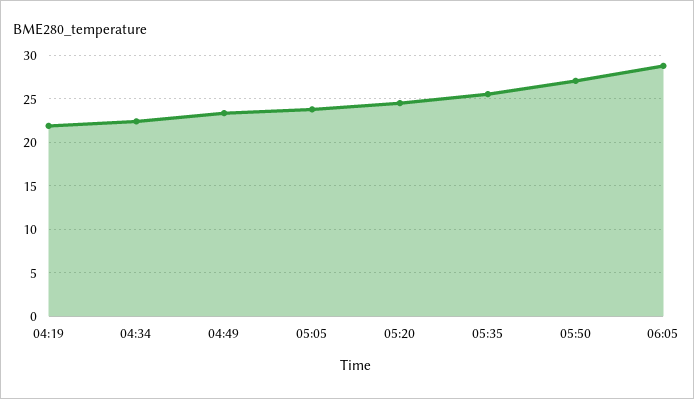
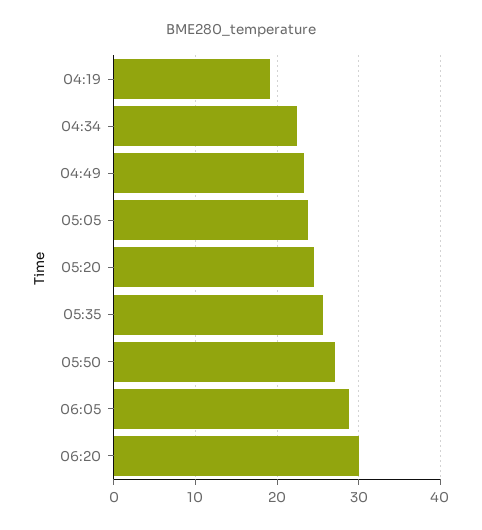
04:19: 22 -> 19
06:20: none -> 30

